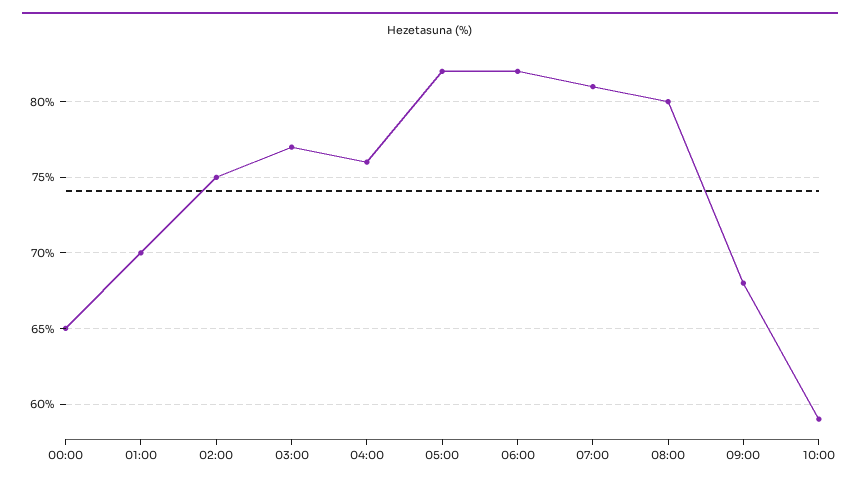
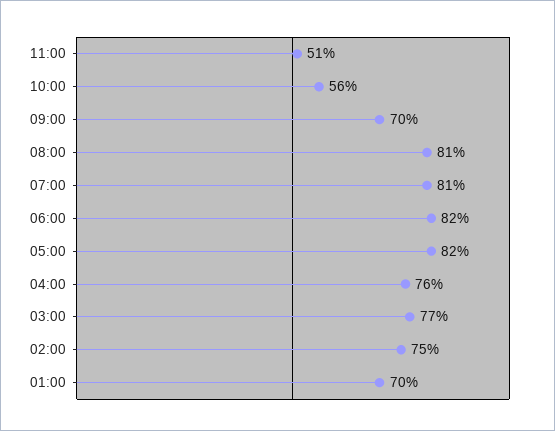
00:00: 65 -> none
08:00: 80 -> 81
09:00: 68 -> 70
10:00: 59 -> 56
11:00: none -> 51

